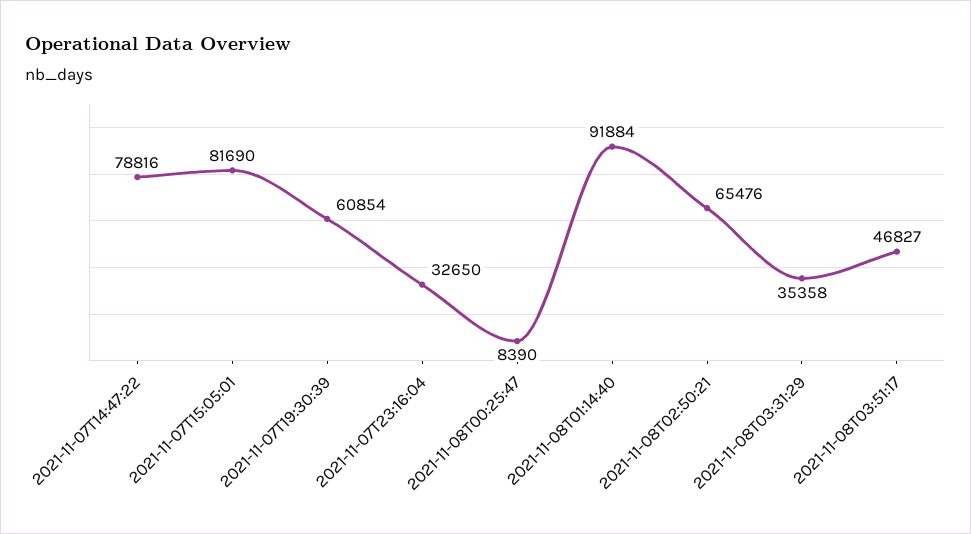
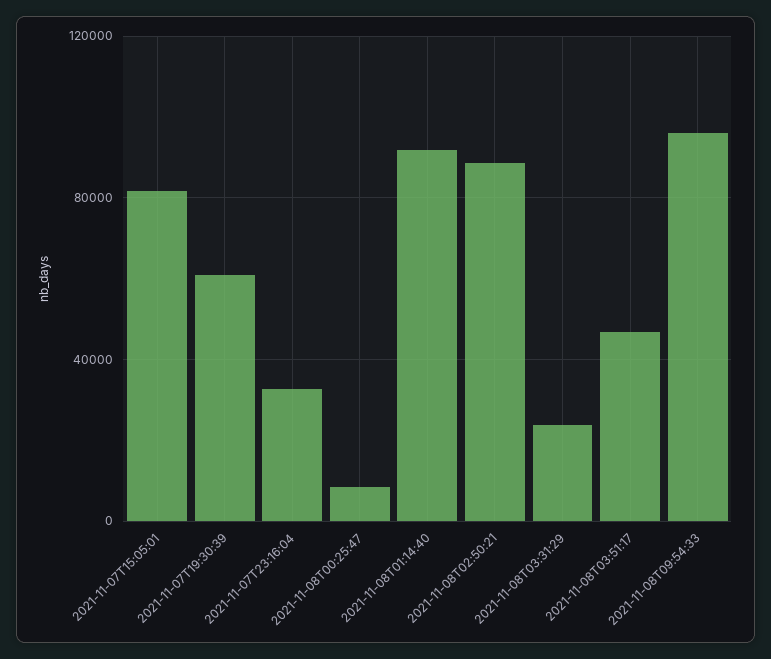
2021-11-07T14:47:22: 78816 -> none
2021-11-08T02:50:21: 65476 -> 90000
2021-11-08T03:31:29: 35358 -> 25000
2021-11-08T09:54:33: none -> 95000

